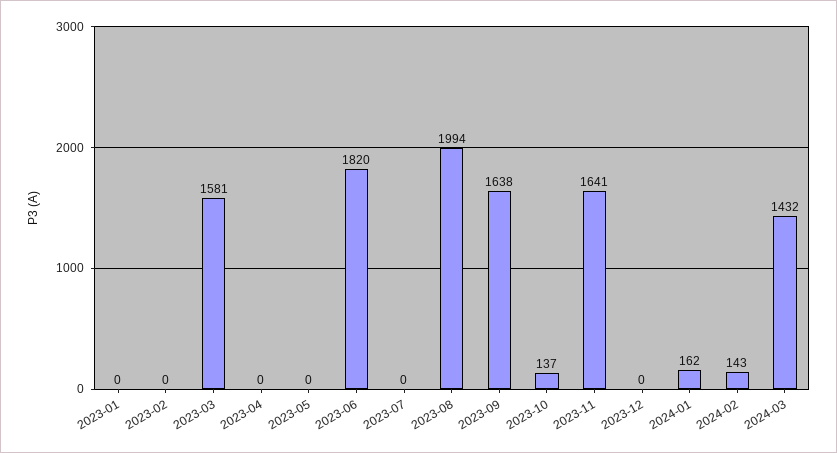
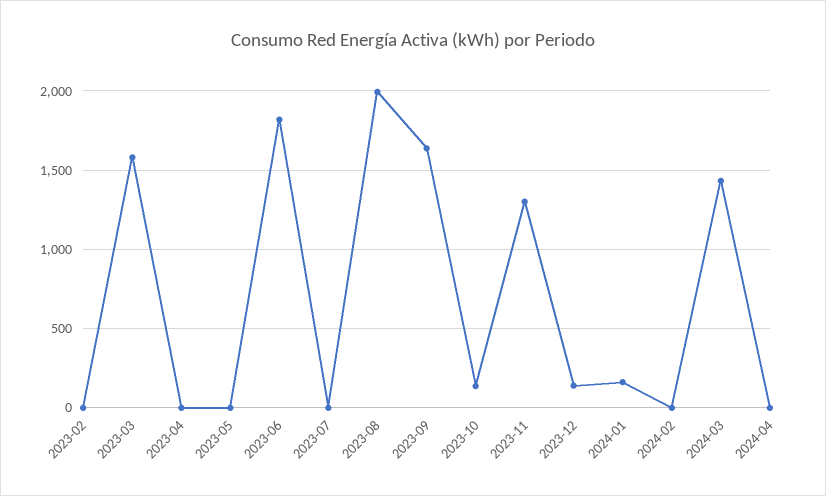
2023-01: 0 -> none
2023-11: 1641 -> 1300
2023-12: 0 -> 150
2024-02: 143 -> 0
2024-04: none -> 0

